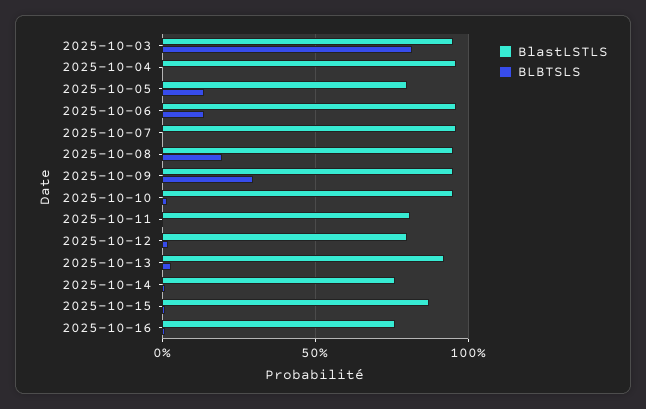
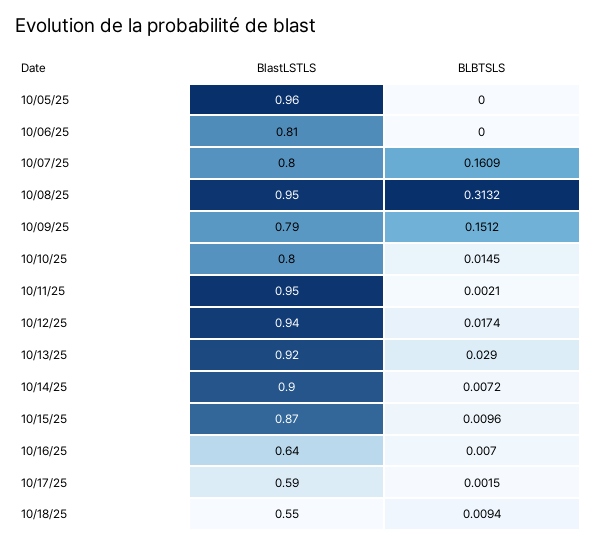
BlastLSTLS, 2025-10-03: 0.95 -> none
BLBTSLS, 2025-10-03: 0.8 -> none
BlastLSTLS, 2025-10-04: 0.95 -> none
BLBTSLS, 2025-10-04: 0 -> none
BlastLSTLS, 2025-10-05: 0.8 -> 0.96
BLBTSLS, 2025-10-05: 0.15 -> 0
BlastLSTLS, 2025-10-06: 0.95 -> 0.81
BLBTSLS, 2025-10-06: 0.15 -> 0
BlastLSTLS, 2025-10-07: 0.95 -> 0.8
BLBTSLS, 2025-10-07: 0 -> 0.1609
BLBTSLS, 2025-10-08: 0.2 -> 0.3132
BlastLSTLS, 2025-10-09: 0.95 -> 0.79
BLBTSLS, 2025-10-09: 0.3 -> 0.1512
BlastLSTLS, 2025-10-10: 0.95 -> 0.8
BlastLSTLS, 2025-10-11: 0.8 -> 0.95
BlastLSTLS, 2025-10-12: 0.8 -> 0.94
BlastLSTLS, 2025-10-14: 0.75 -> 0.9
BlastLSTLS, 2025-10-16: 0.75 -> 0.64
BlastLSTLS, 10/17/25: none -> 0.59
BLBTSLS, 10/17/25: none -> 0.0015
BlastLSTLS, 10/18/25: none -> 0.55
BLBTSLS, 10/18/25: none -> 0.0094

